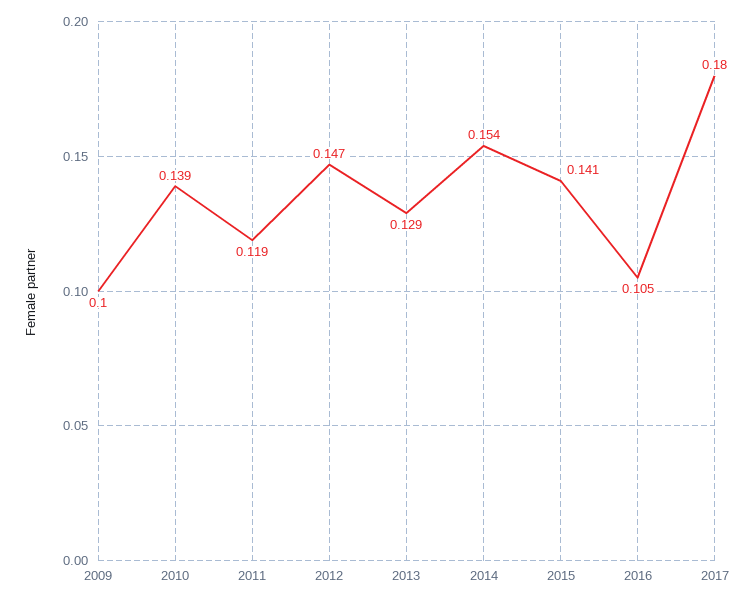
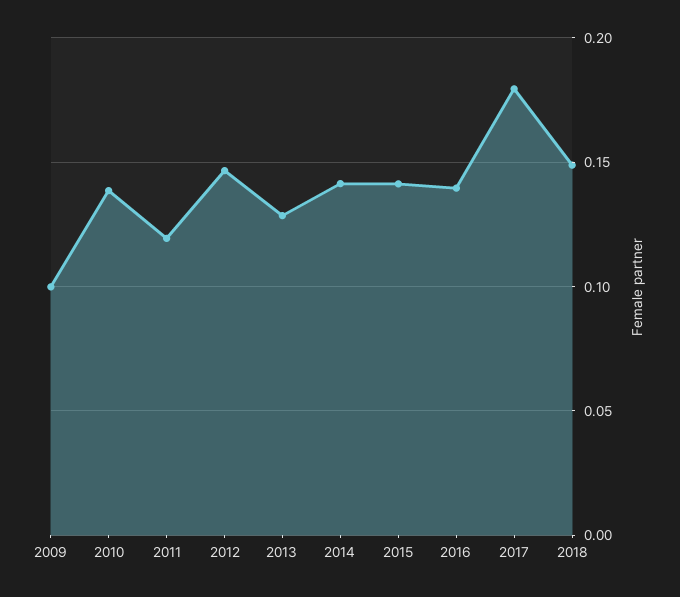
2014: 0.154 -> 0.14
2016: 0.105 -> 0.14
2018: none -> 0.15

